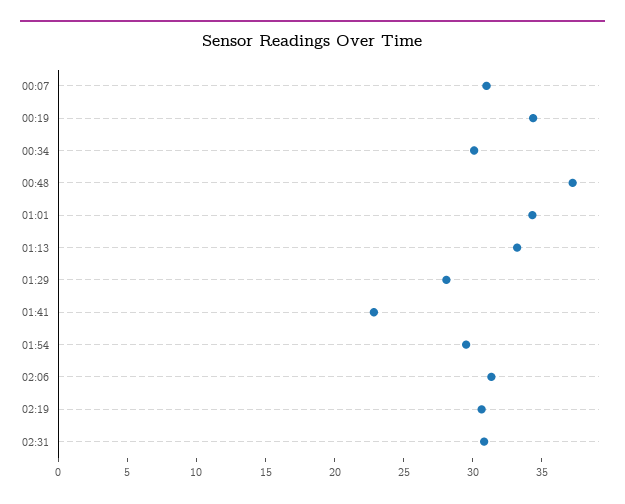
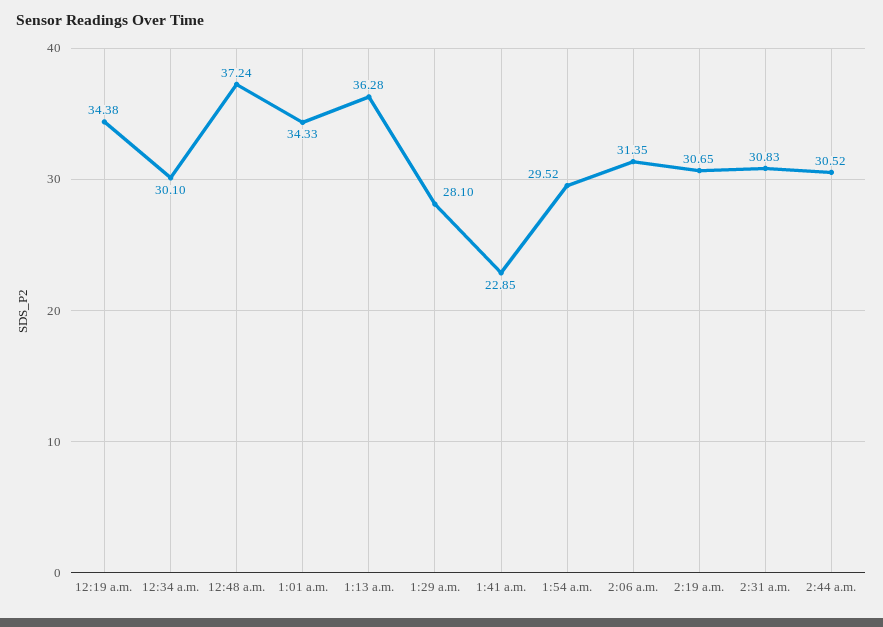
00:07: 31 -> none
01:13: 33 -> 36.28
2:44 a.m.: none -> 30.52

